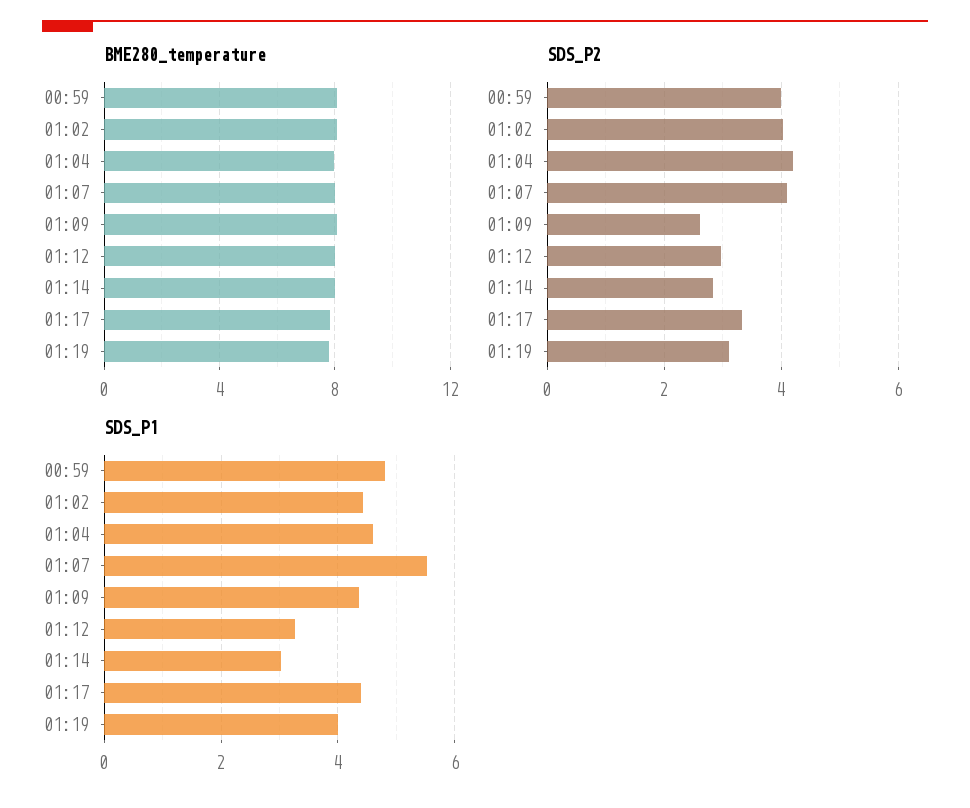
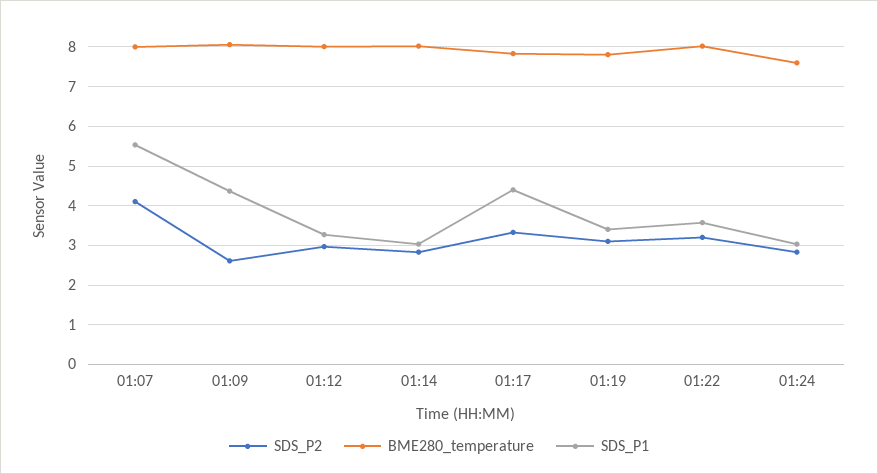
BME280_temperature, 00:59: 8 -> none
BME280_temperature, 01:02: 8 -> none
BME280_temperature, 01:04: 8 -> none
SDS_P2, 00:59: 4 -> none
SDS_P2, 01:02: 4 -> none
SDS_P2, 01:04: 4.2 -> none
SDS_P1, 00:59: 4.8 -> none
SDS_P1, 01:02: 4.4 -> none
SDS_P1, 01:04: 4.6 -> none
SDS_P1, 01:19: 4 -> 3.4
SDS_P2, 01:22: none -> 3.2
BME280_temperature, 01:22: none -> 8
SDS_P1, 01:22: none -> 3.6
SDS_P2, 01:24: none -> 2.8
BME280_temperature, 01:24: none -> 7.6
SDS_P1, 01:24: none -> 3

